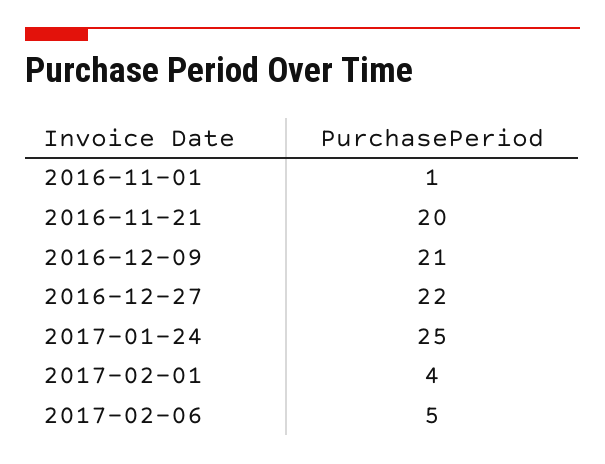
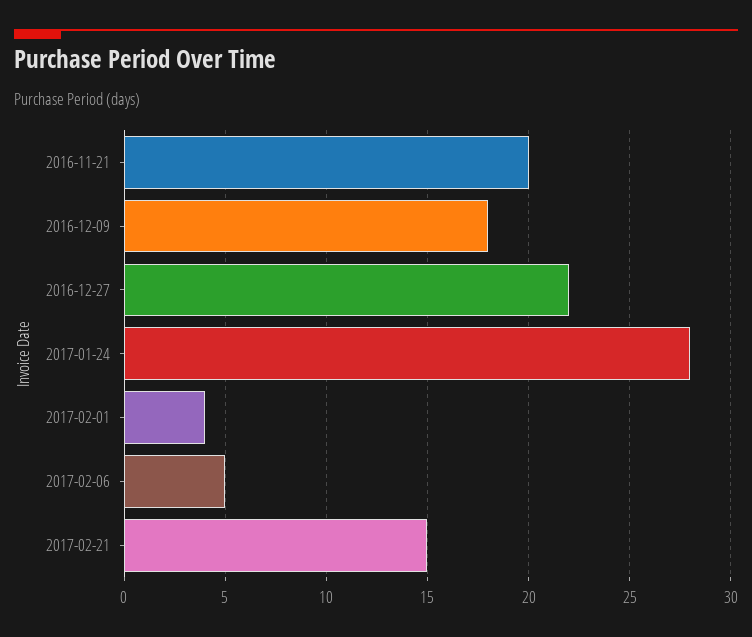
2016-11-01: 1 -> none
2016-12-09: 21 -> 18
2017-01-24: 25 -> 28
2017-02-21: none -> 15

